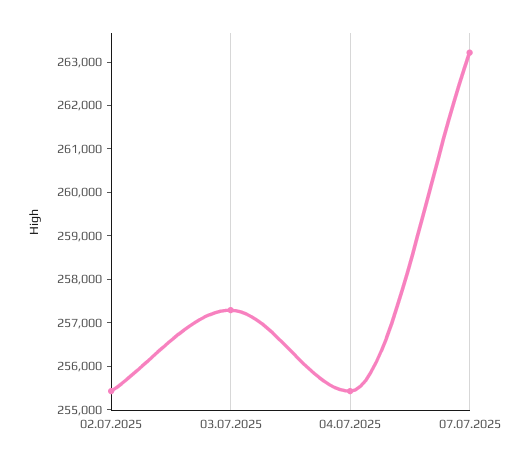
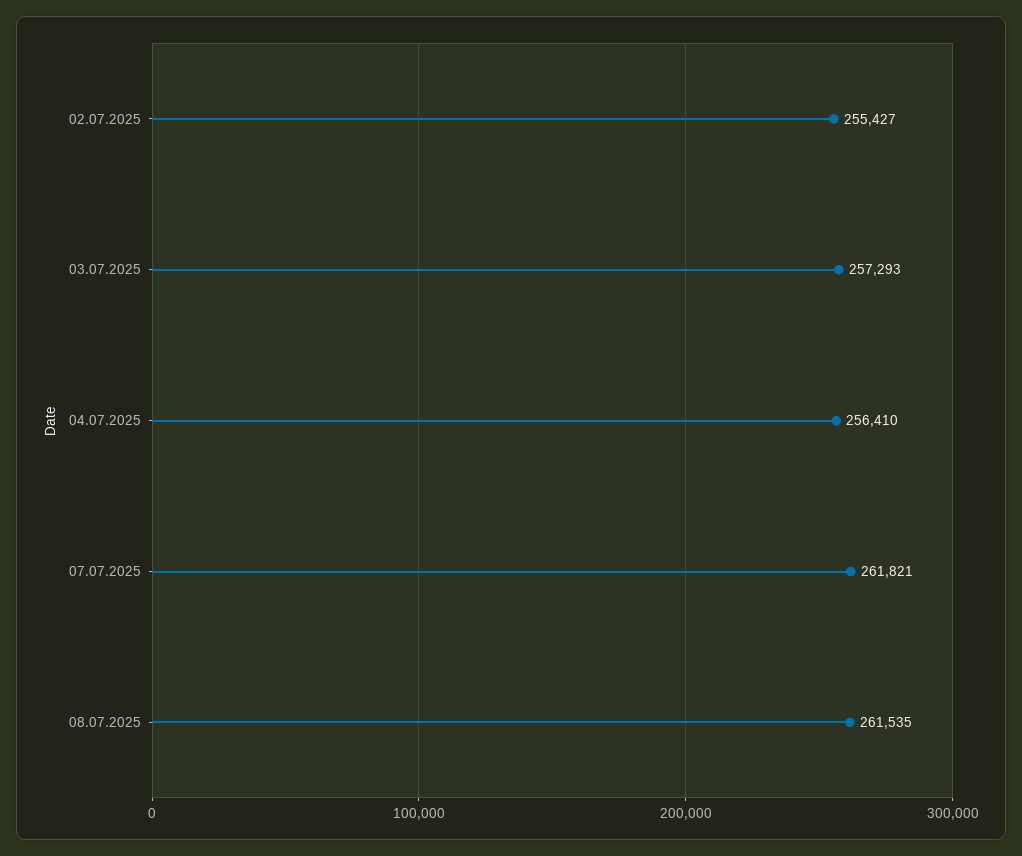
04.07.2025: 255400 -> 256410
07.07.2025: 263200 -> 261821
08.07.2025: none -> 261535

